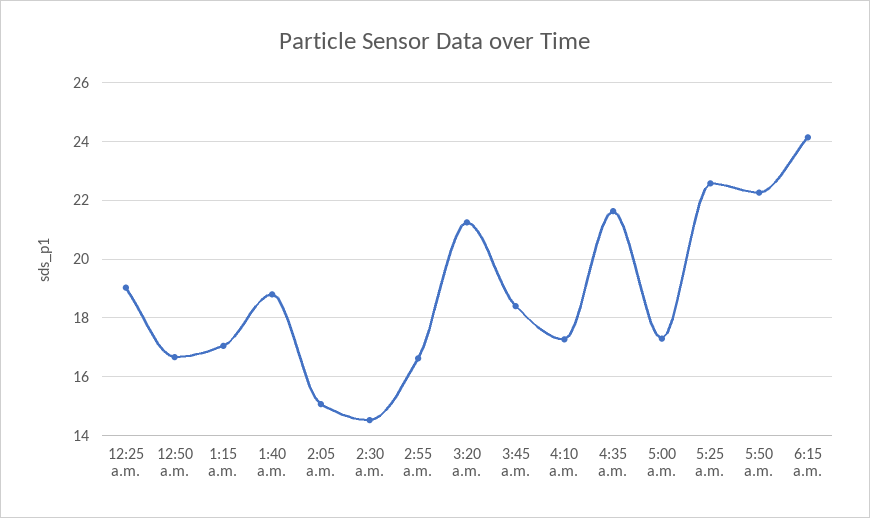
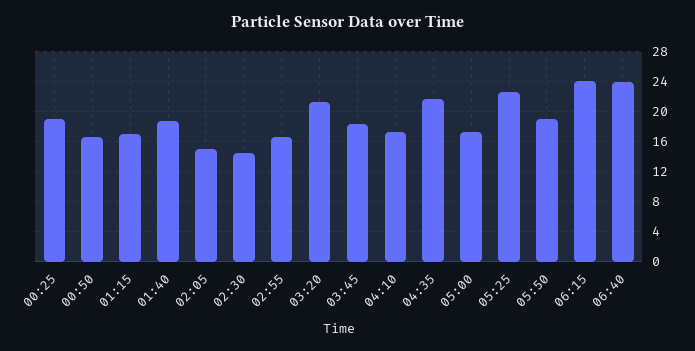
5:50 a.m.: 22.25 -> 19
06:40: none -> 24

